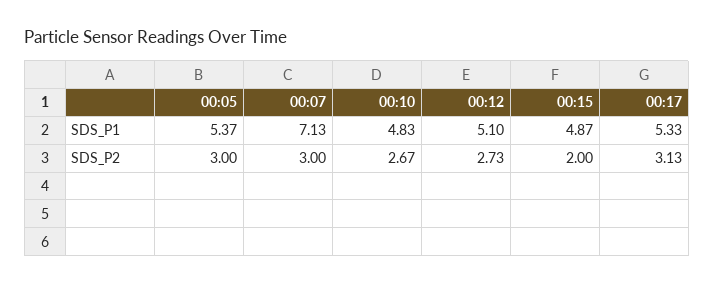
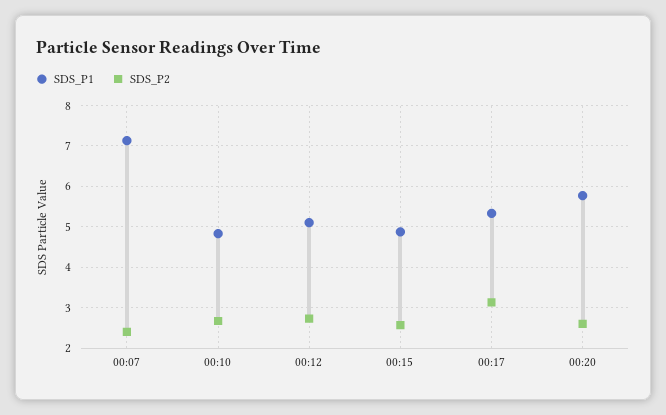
SDS_P1, 00:05: 5.37 -> none
SDS_P2, 00:05: 3 -> none
SDS_P2, 00:07: 3 -> 2.4
SDS_P2, 00:15: 2 -> 2.6
SDS_P1, 00:20: none -> 5.8
SDS_P2, 00:20: none -> 2.6

